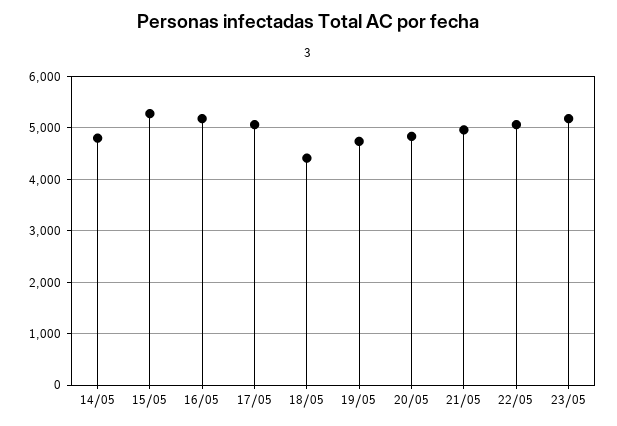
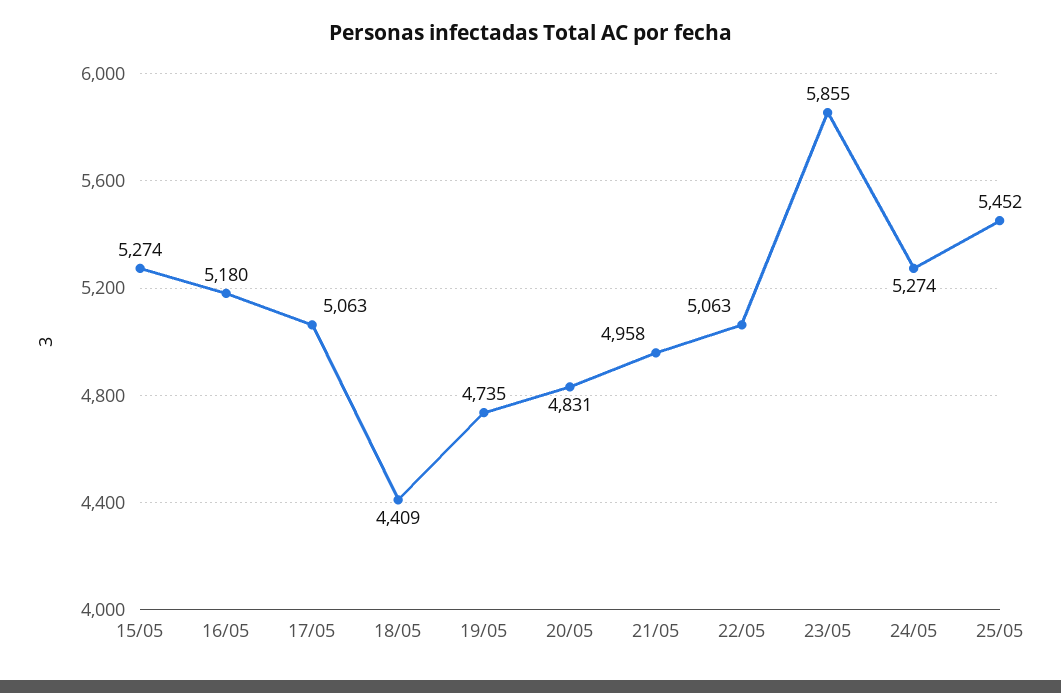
14/05: 4800 -> none
23/05: 5200 -> 5855
24/05: none -> 5274
25/05: none -> 5452

